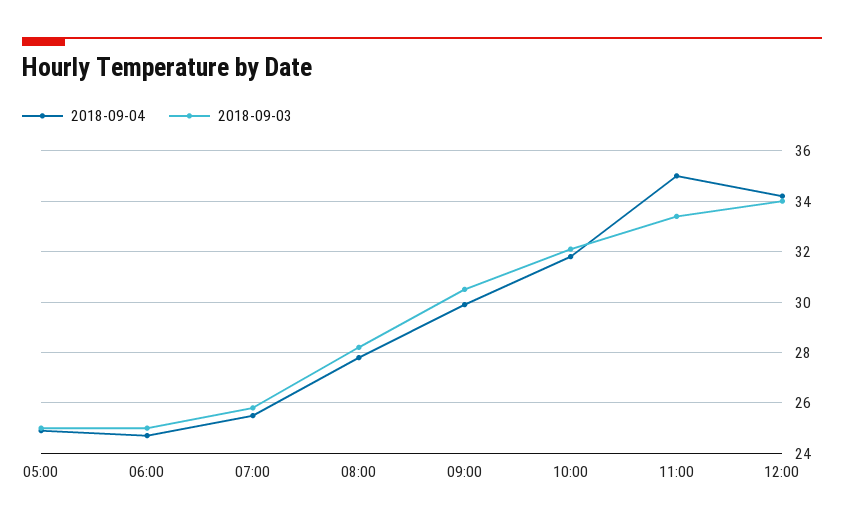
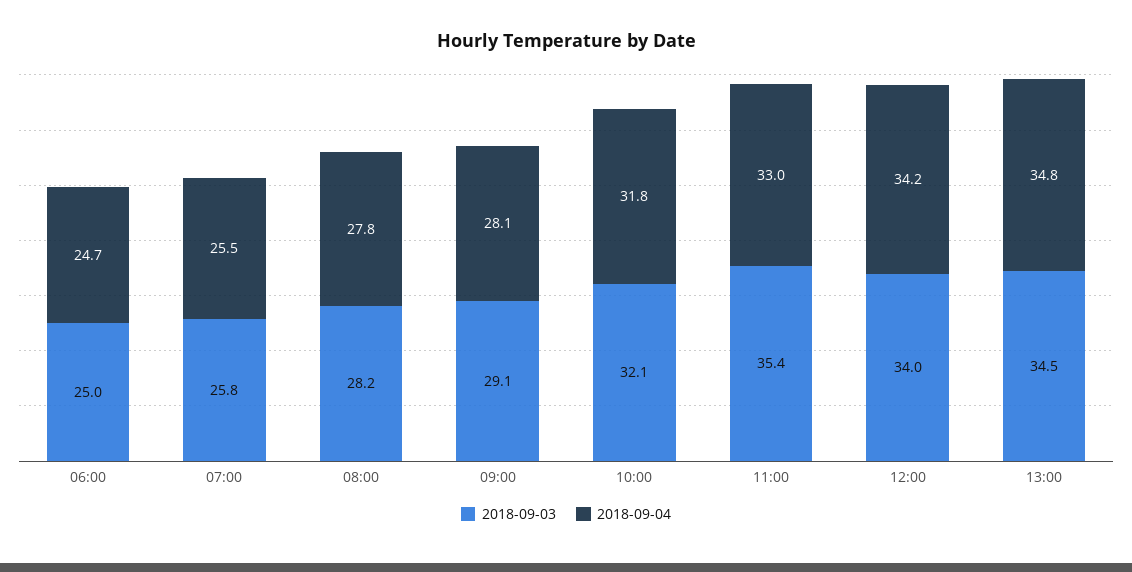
2018-09-04, 05:00: 25 -> none
2018-09-03, 05:00: 25 -> none
2018-09-04, 09:00: 30 -> 28.1
2018-09-03, 09:00: 30.5 -> 29.1
2018-09-04, 11:00: 35 -> 33
2018-09-03, 11:00: 33.5 -> 35.4
2018-09-03, 13:00: none -> 34.5
2018-09-04, 13:00: none -> 34.8

